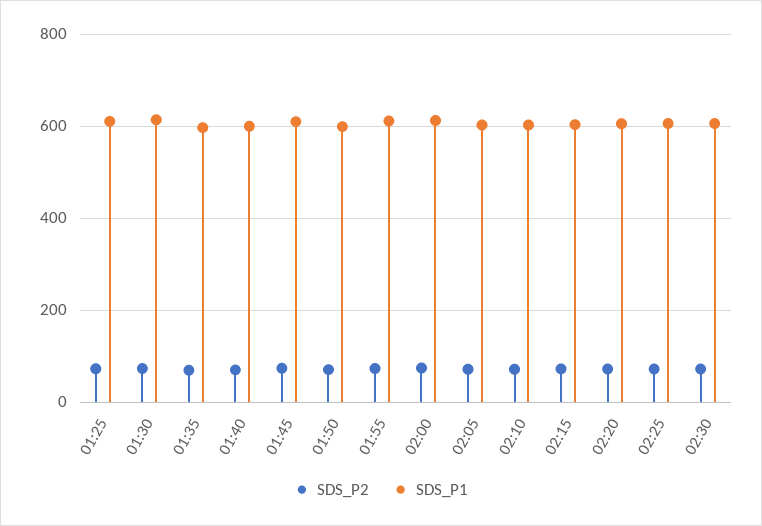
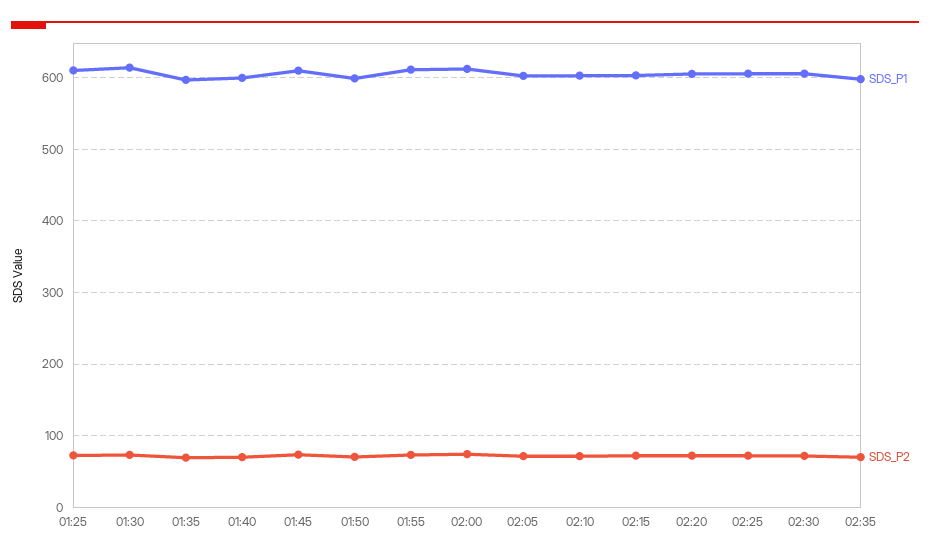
SDS_P1, 02:35: none -> 600
SDS_P2, 02:35: none -> 70

